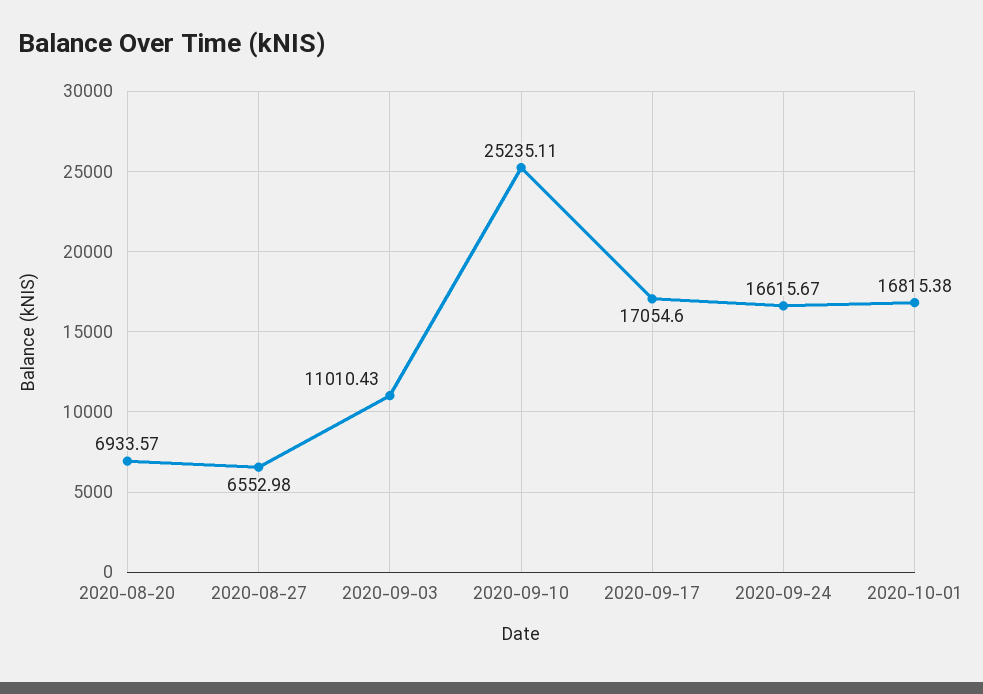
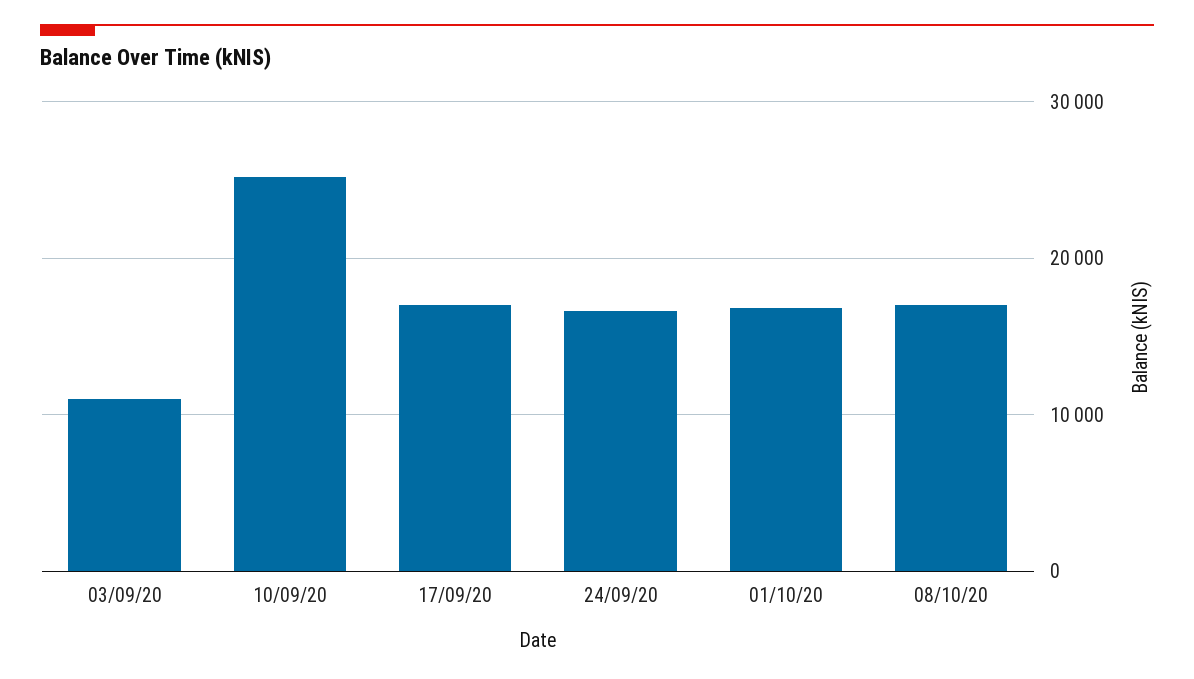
2020-08-20: 6933.57 -> none
2020-08-27: 6552.98 -> none
08/10/20: none -> 17000

